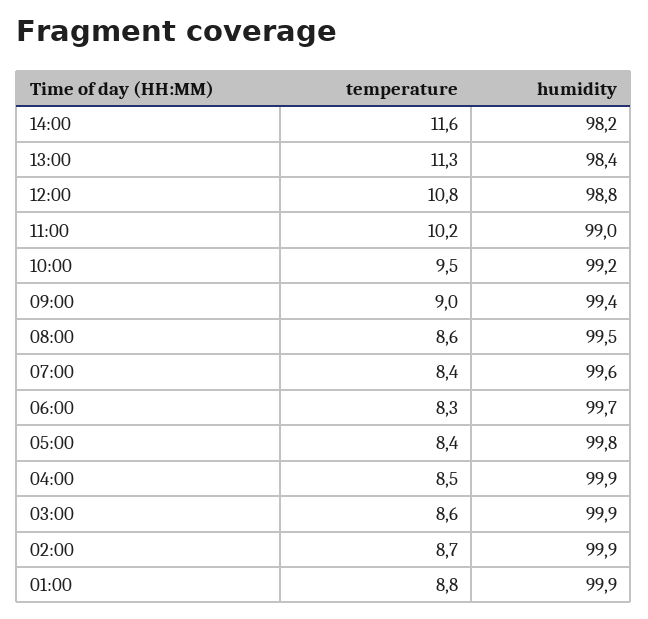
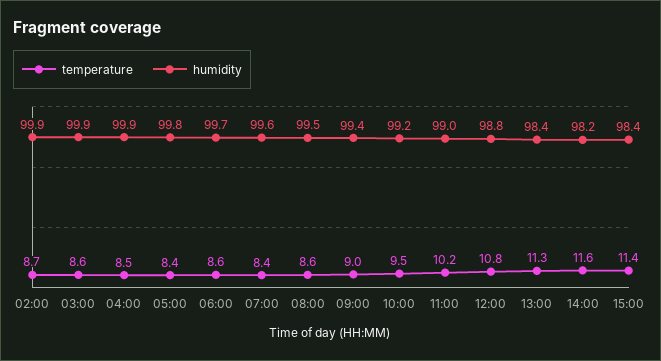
temperature, 06:00: 8.3 -> 8.6
temperature, 01:00: 8.8 -> none
humidity, 01:00: 99.9 -> none
temperature, 15:00: none -> 11.4
humidity, 15:00: none -> 98.4

